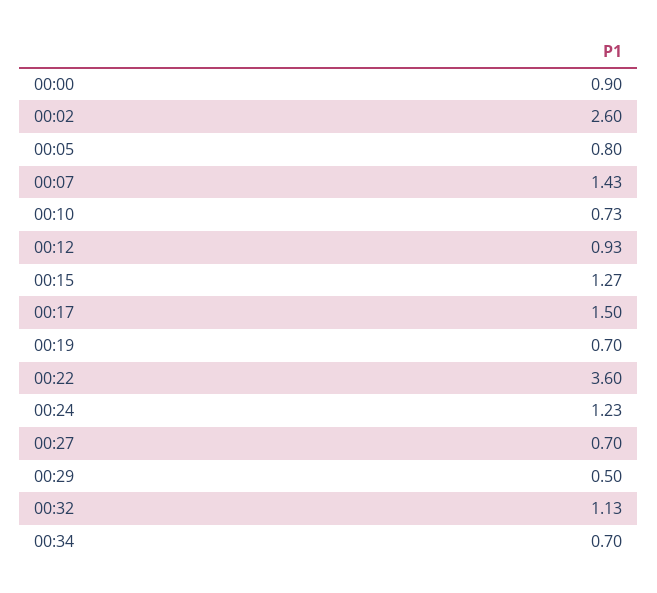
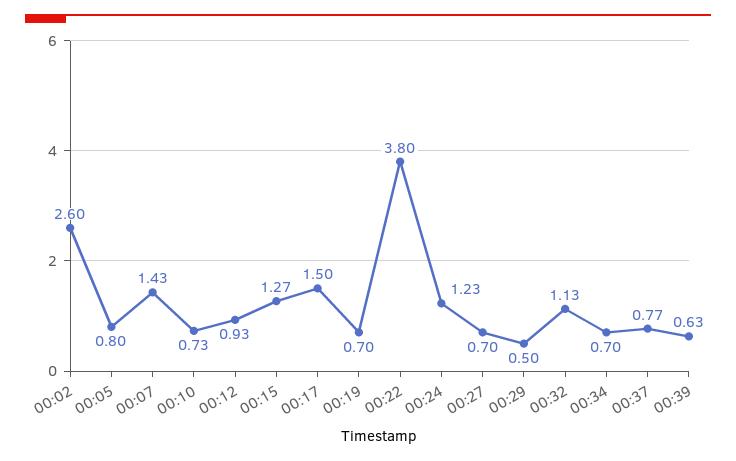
00:00: 0.9 -> none
00:22: 3.6 -> 3.8
00:37: none -> 0.77
00:39: none -> 0.63

